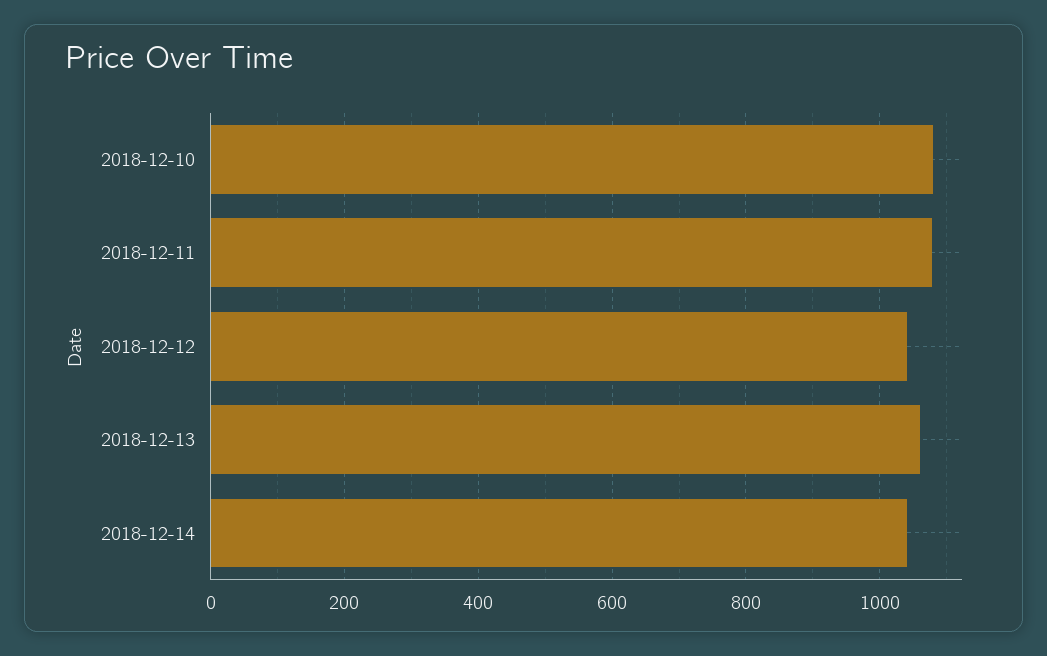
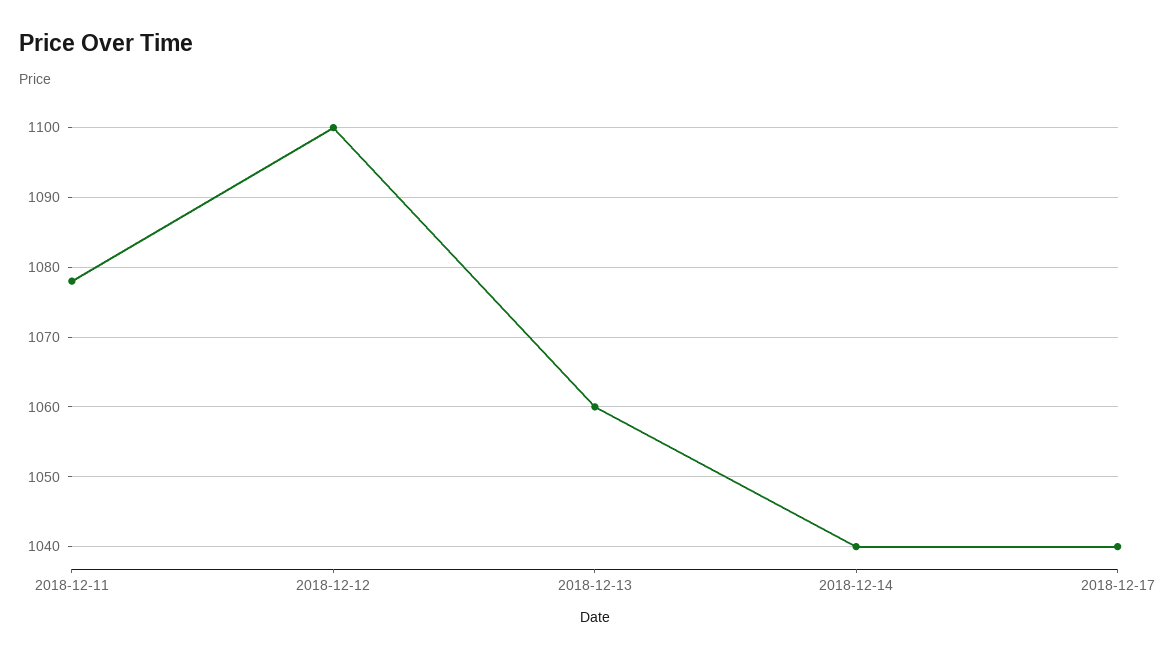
2018-12-10: 1080 -> none
2018-12-12: 1040 -> 1100
2018-12-17: none -> 1040

